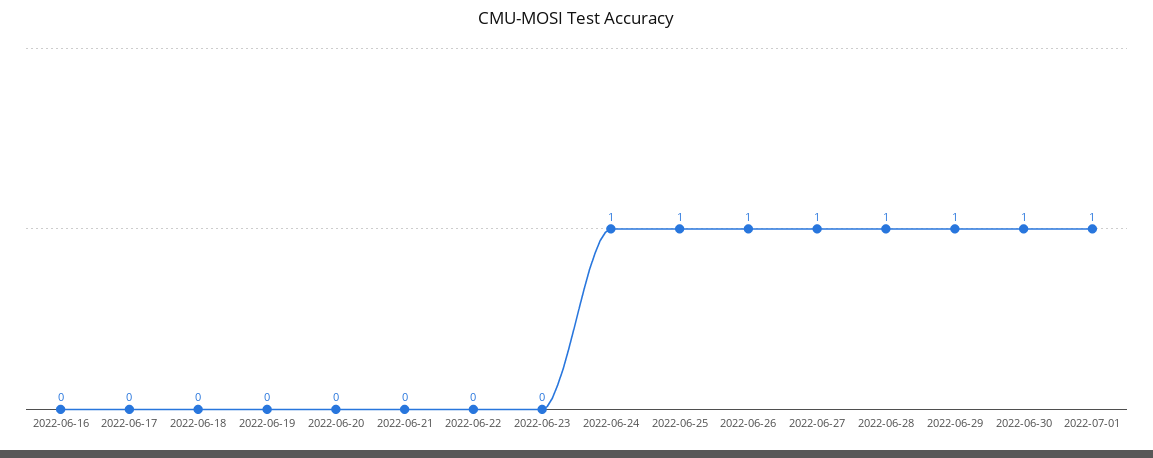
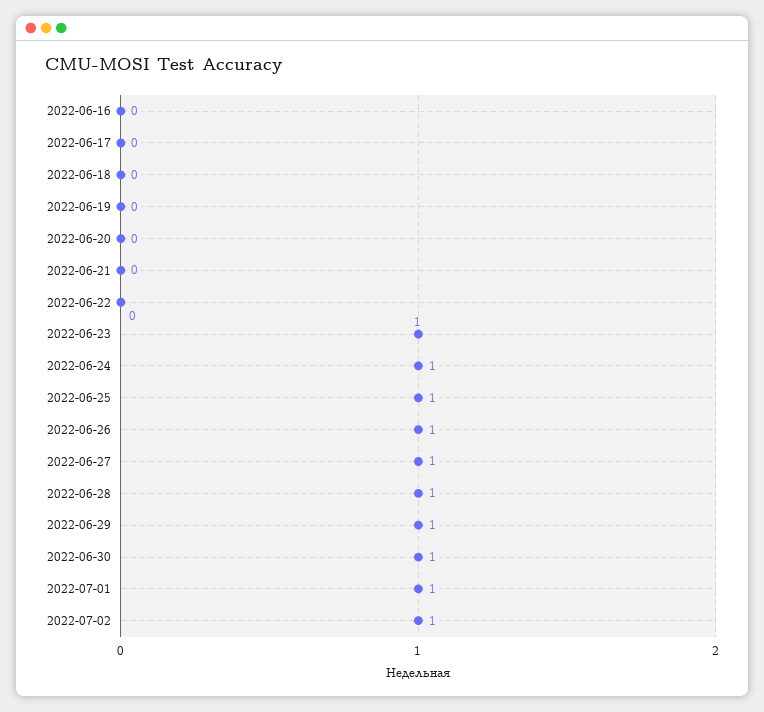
2022-06-23: 0 -> 1
2022-07-02: none -> 1

